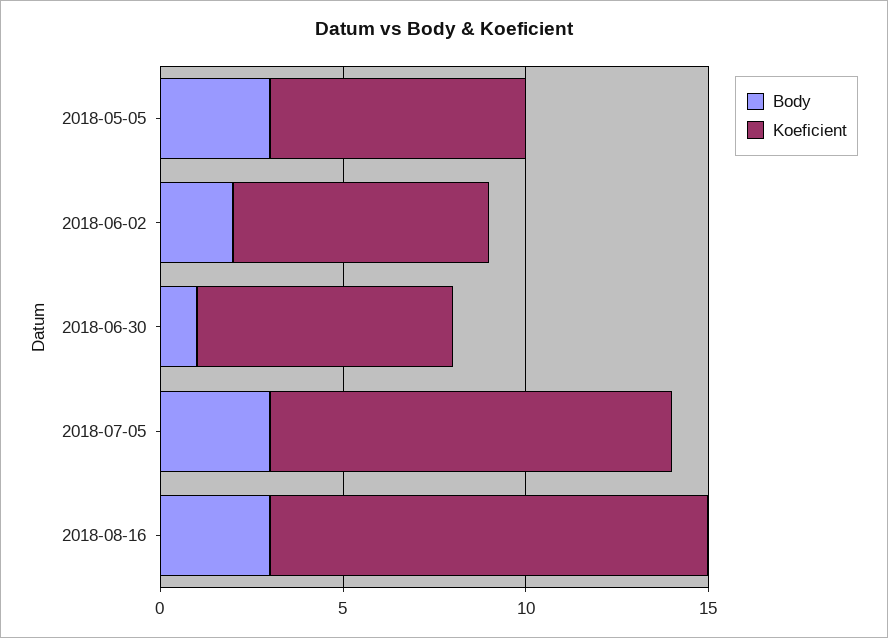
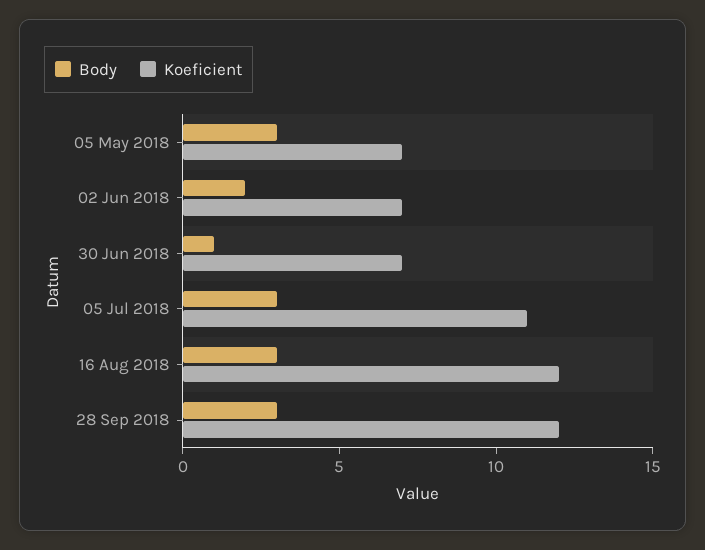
Body, 28 Sep 2018: none -> 3
Koeficient, 28 Sep 2018: none -> 12

